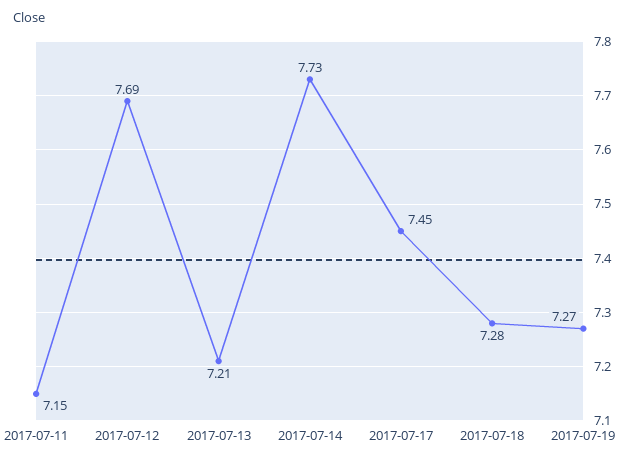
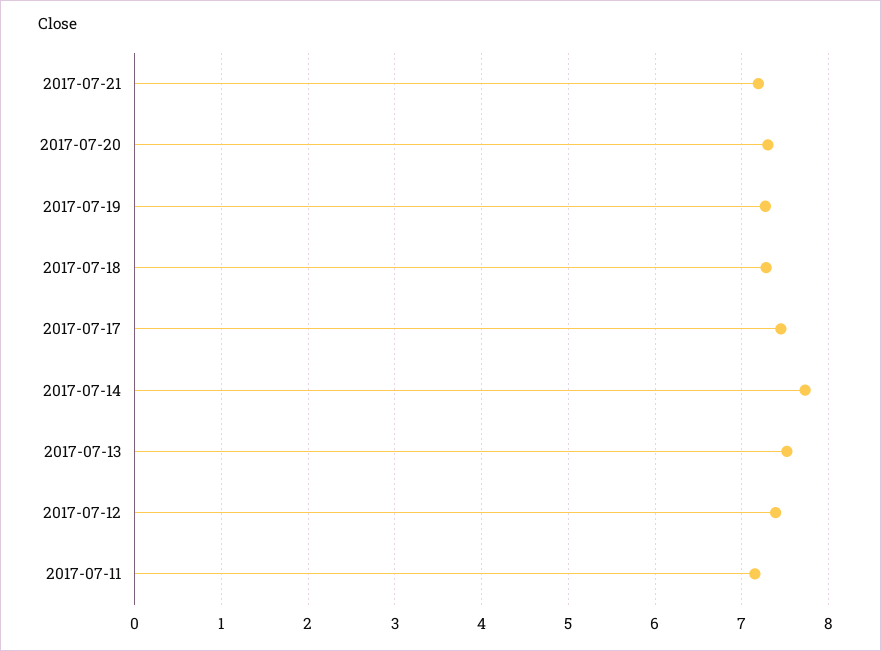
2017-07-12: 7.69 -> 7.4
2017-07-13: 7.21 -> 7.5
2017-07-21: none -> 7.2
2017-07-20: none -> 7.3

